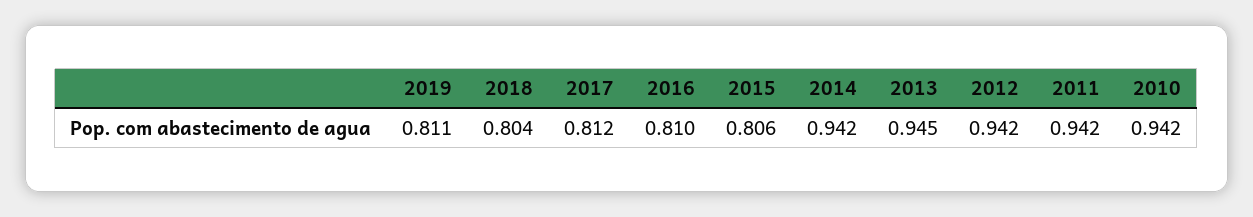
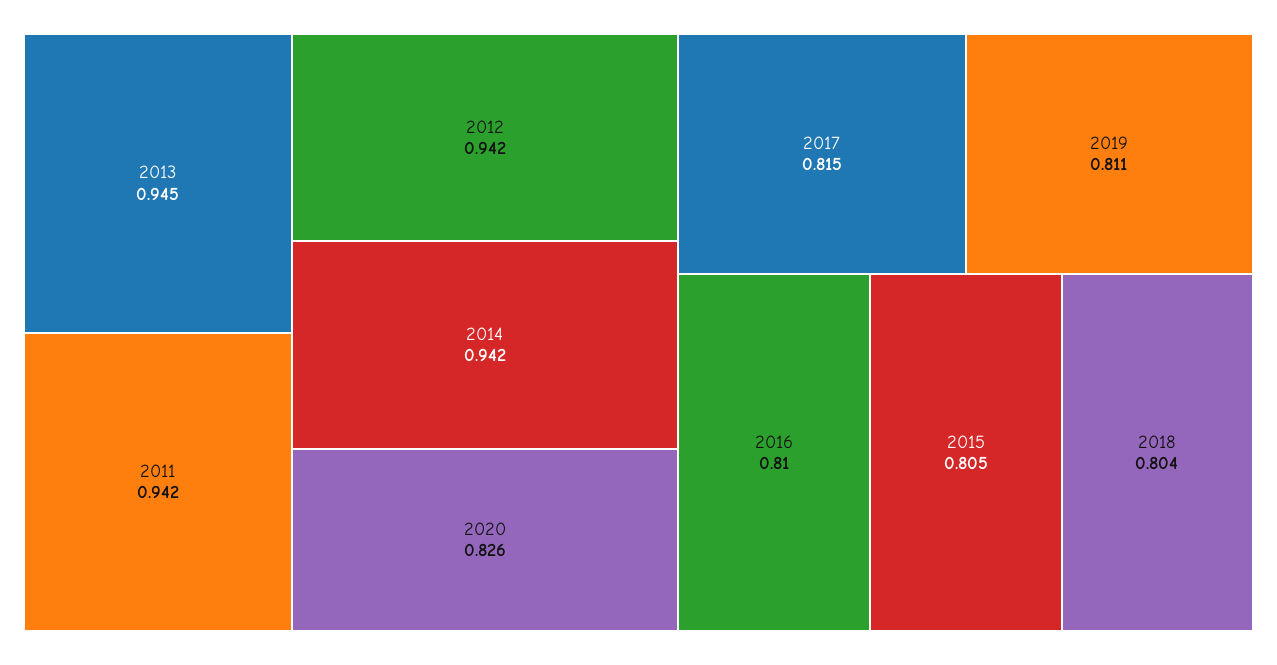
2017: 0.812 -> 0.815
2015: 0.806 -> 0.805
2010: 0.942 -> none
2020: none -> 0.826

